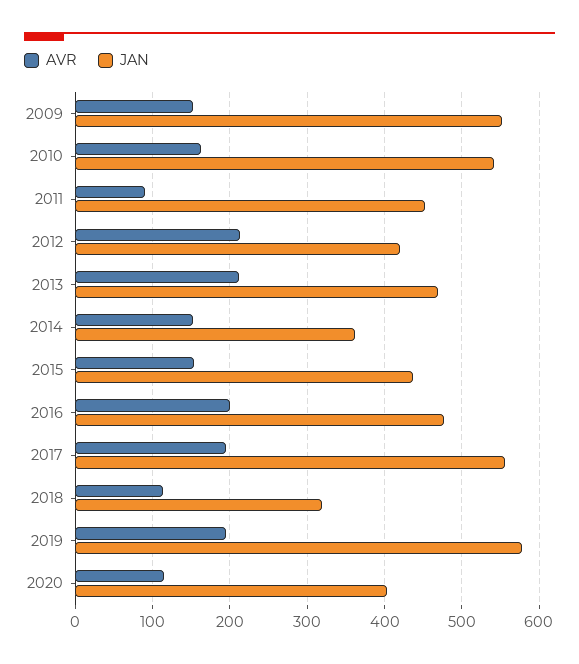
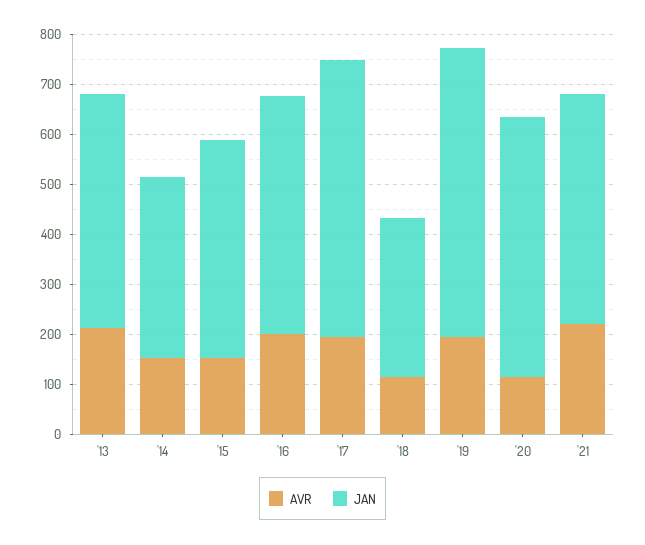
AVR, 2009: 150 -> none
JAN, 2009: 550 -> none
AVR, 2010: 160 -> none
JAN, 2010: 540 -> none
AVR, 2011: 90 -> none
JAN, 2011: 450 -> none
AVR, 2012: 210 -> none
JAN, 2012: 420 -> none
JAN, 2020: 400 -> 520
AVR, '21: none -> 220
JAN, '21: none -> 460

